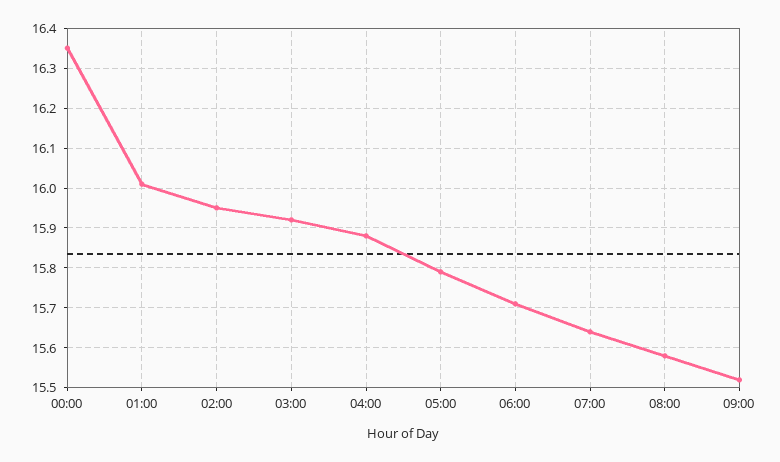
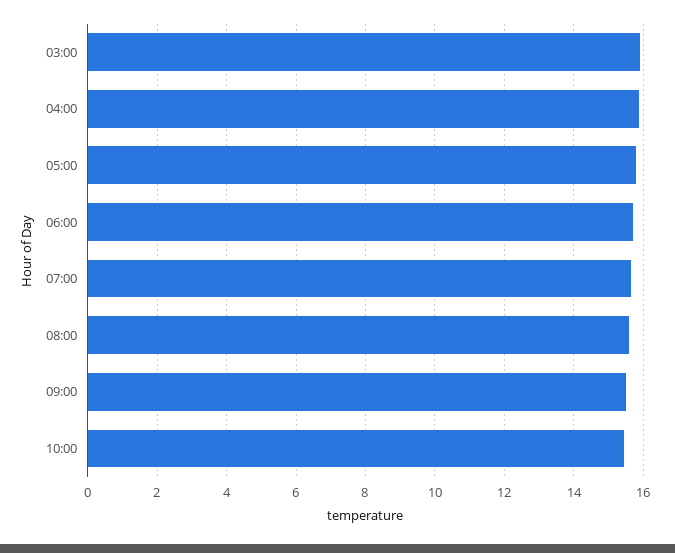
00:00: 16.35 -> none
01:00: 16 -> none
02:00: 15.95 -> none
10:00: none -> 15.4

